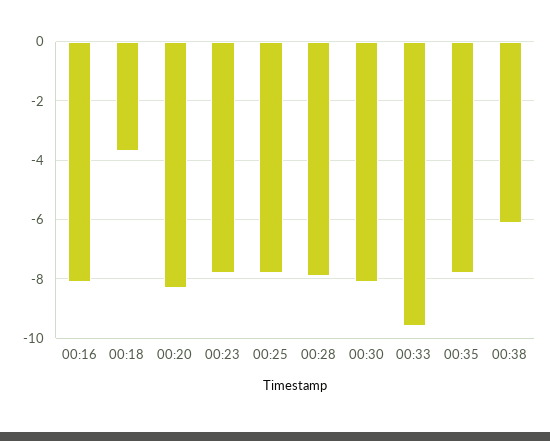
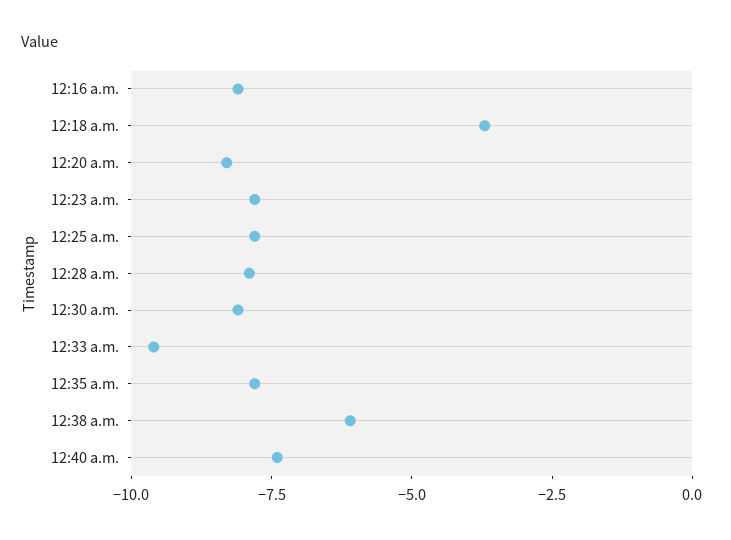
12:40 a.m.: none -> -7.5

